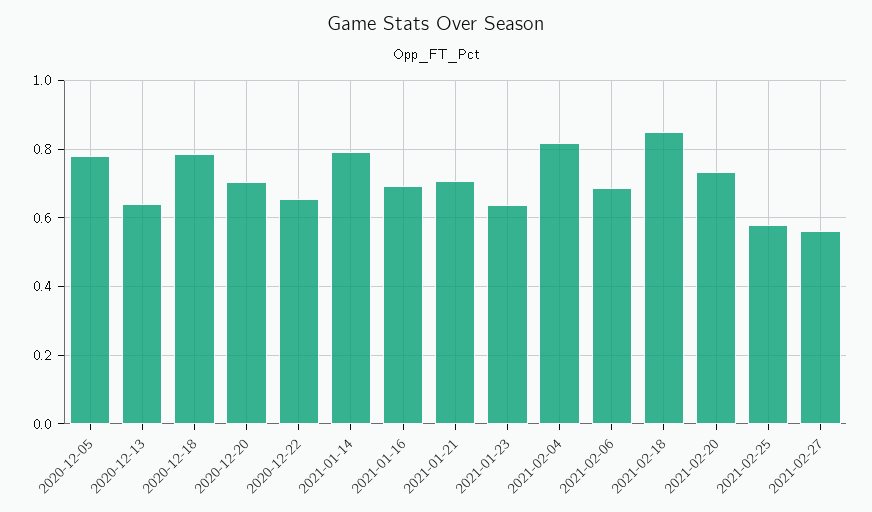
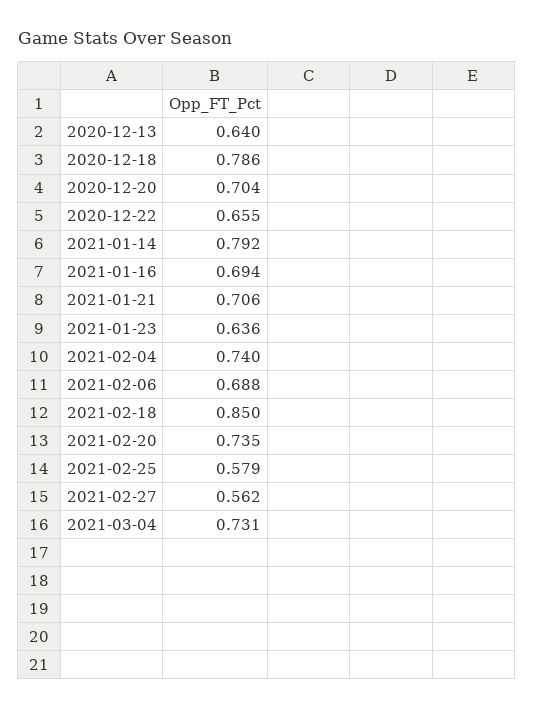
2020-12-05: 0.78 -> none
2021-02-04: 0.82 -> 0.74
2021-03-04: none -> 0.731

